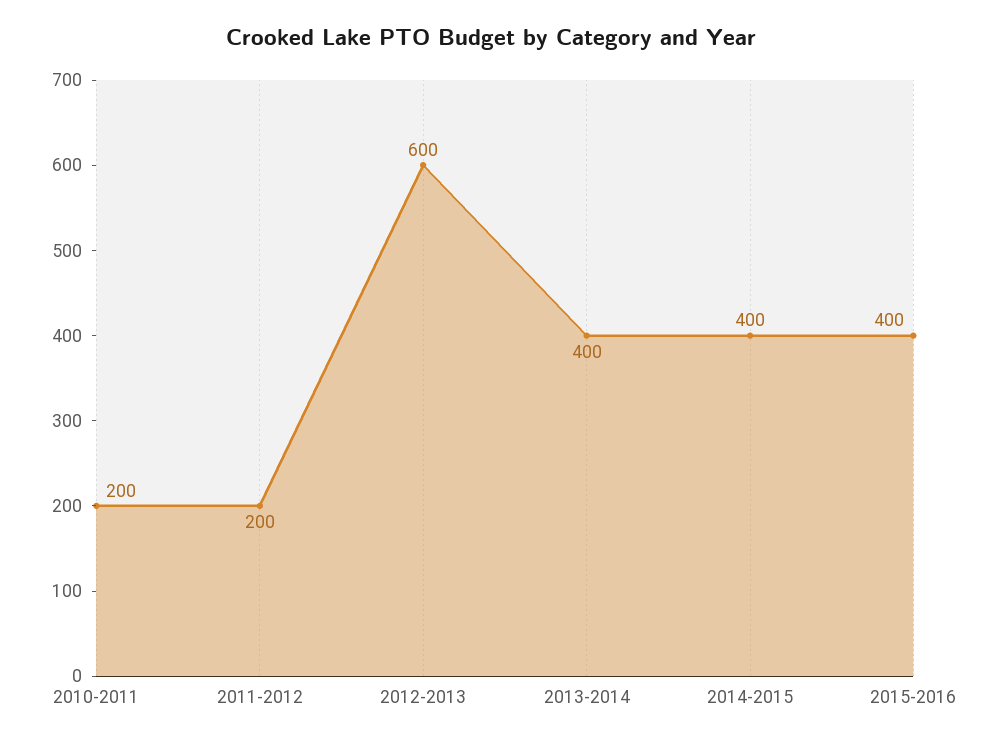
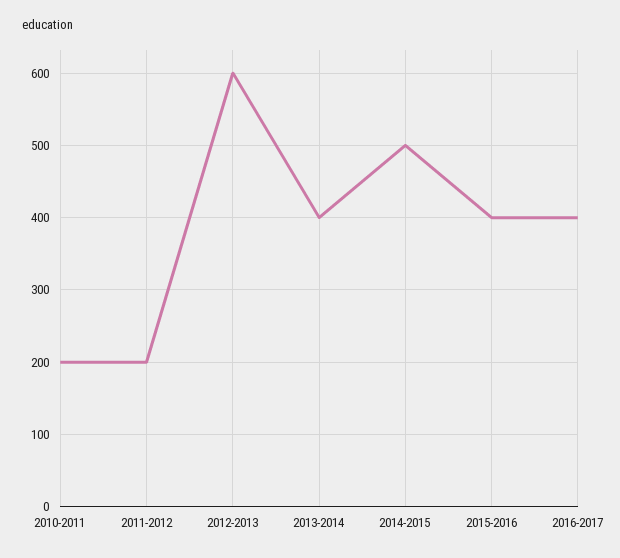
2014-2015: 400 -> 500
2016-2017: none -> 400

